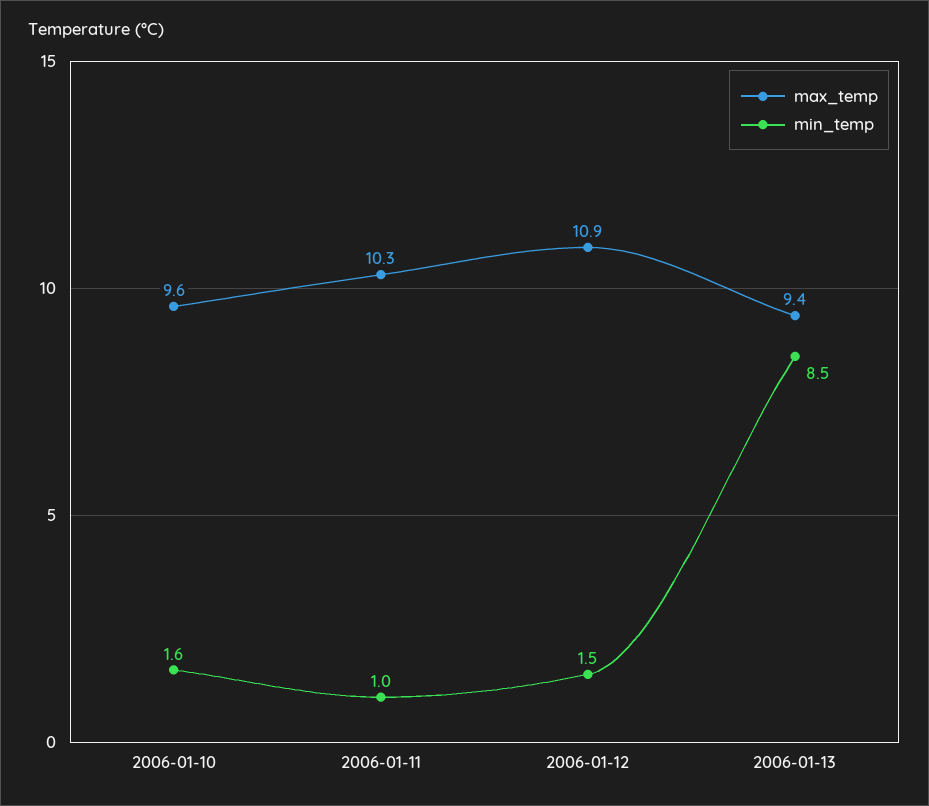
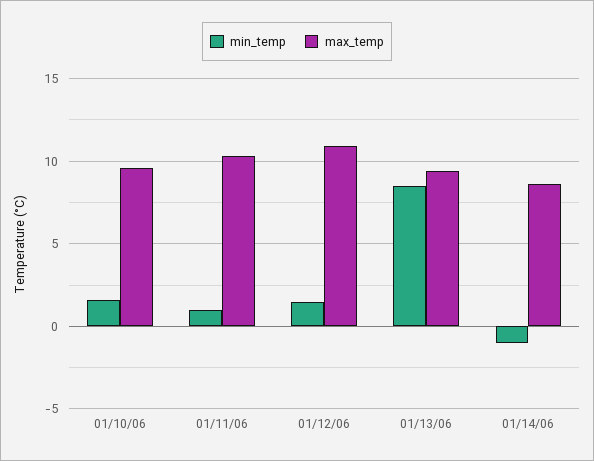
min_temp, 01/14/06: none -> -1
max_temp, 01/14/06: none -> 8.5

